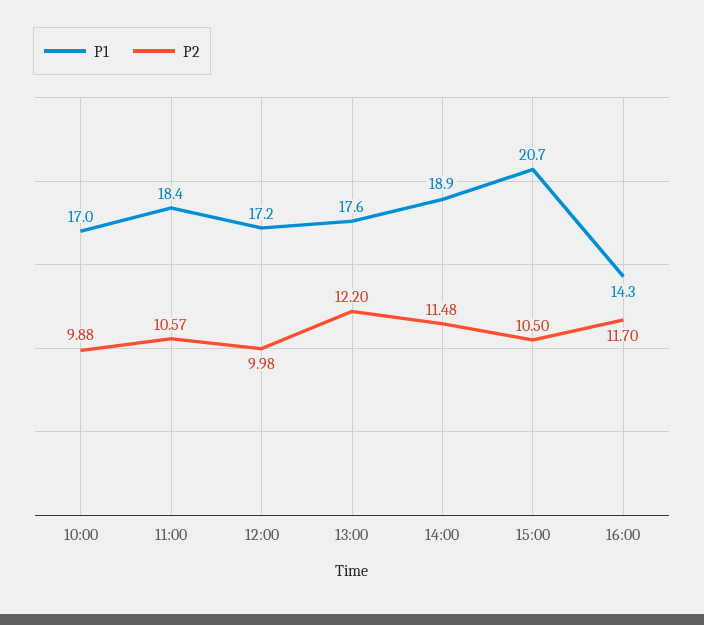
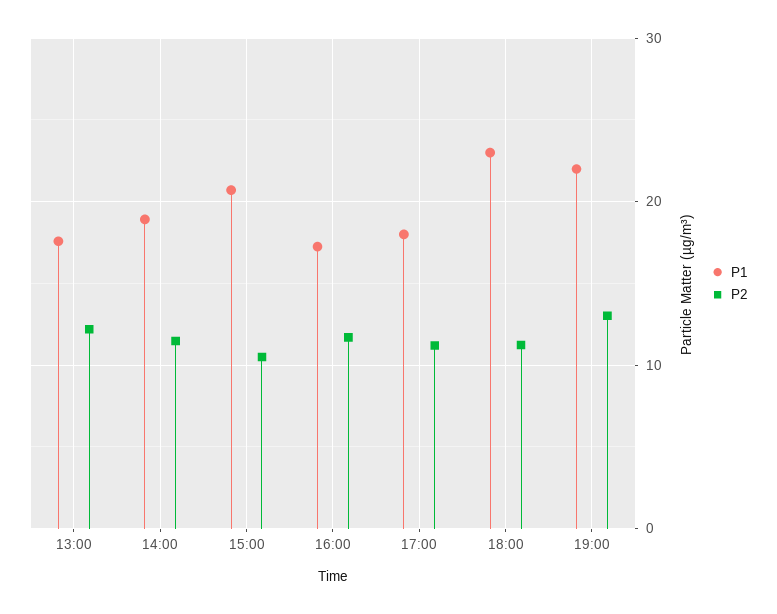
P1, 10:00: 17 -> none
P2, 10:00: 9.88 -> none
P1, 11:00: 18.4 -> none
P2, 11:00: 10.57 -> none
P1, 12:00: 17.2 -> none
P2, 12:00: 9.98 -> none
P1, 16:00: 14.3 -> 17
P1, 17:00: none -> 18
P2, 17:00: none -> 11
P1, 18:00: none -> 23
P2, 18:00: none -> 11
P1, 19:00: none -> 22
P2, 19:00: none -> 13

